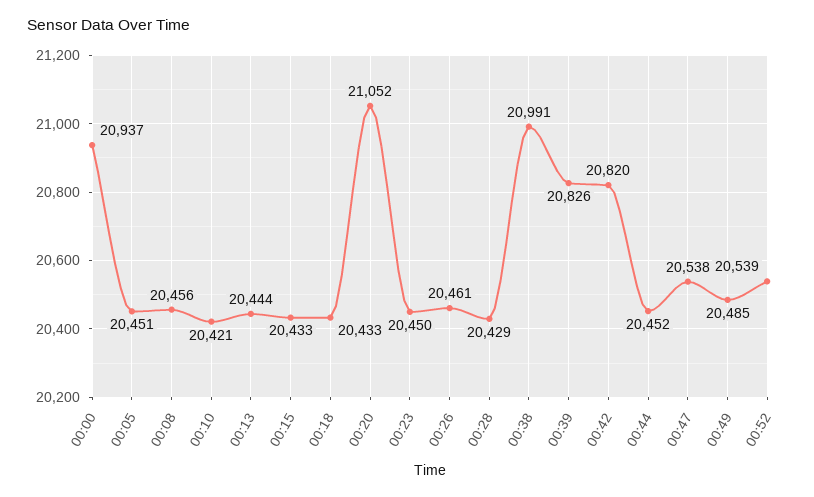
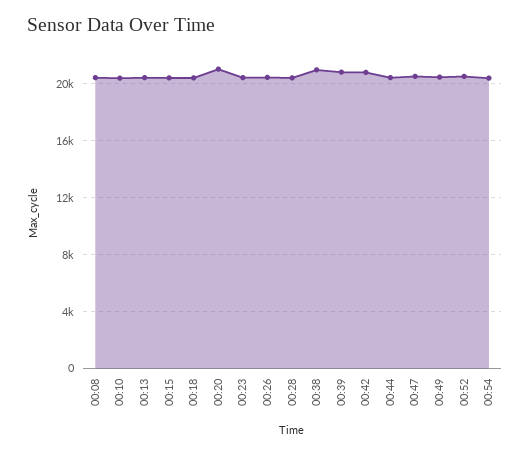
00:00: 20937 -> none
00:05: 20451 -> none
00:54: none -> 20500

